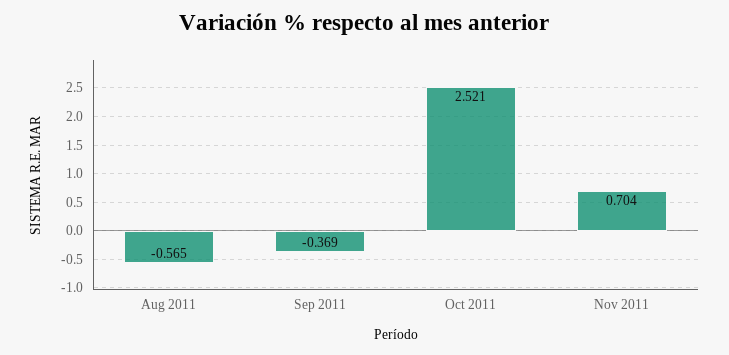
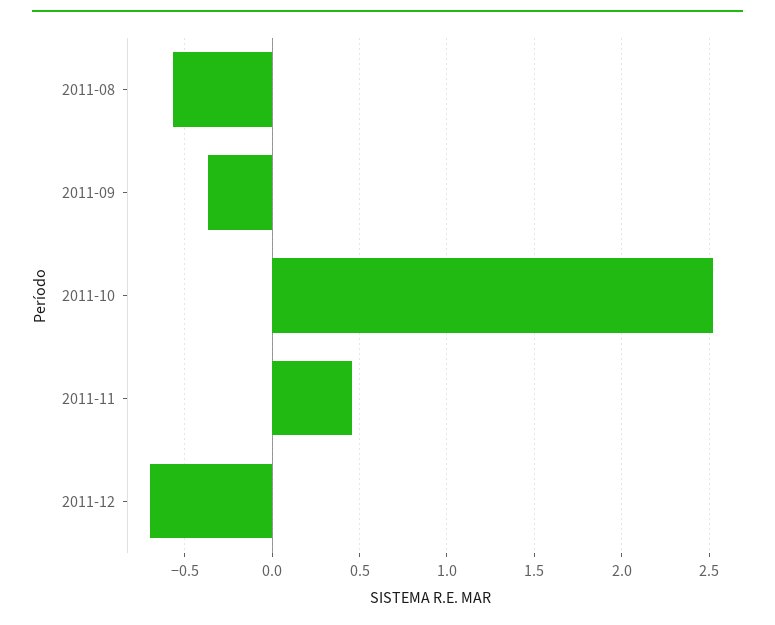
Nov 2011: 0.704 -> 0.45
2011-12: none -> -0.7

